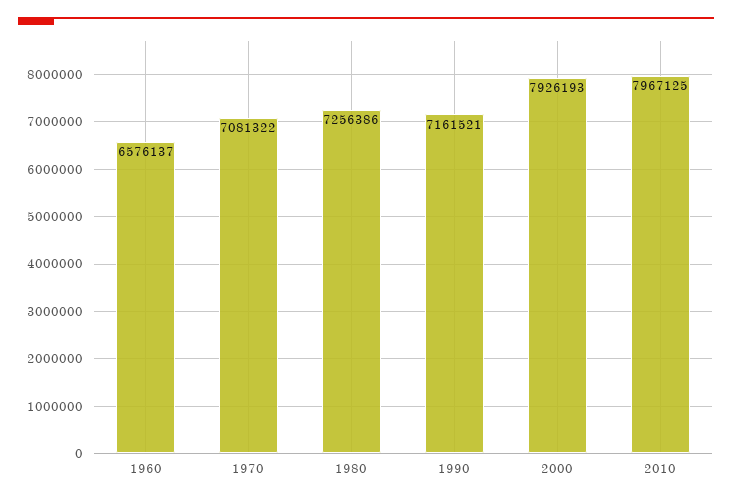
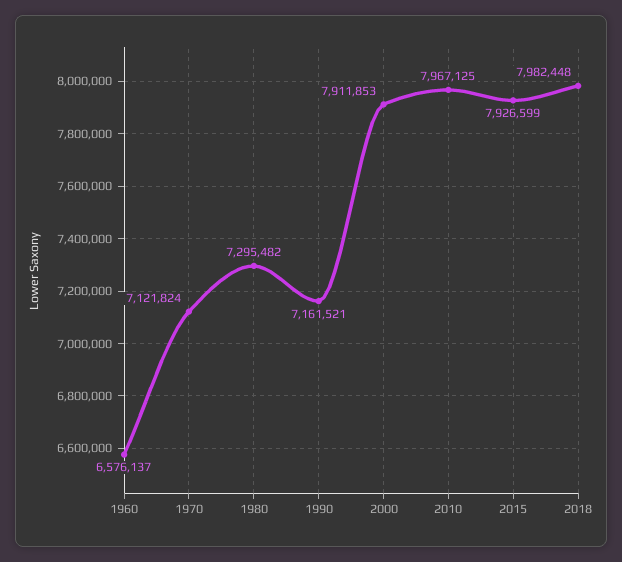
1970: 7081322 -> 7121824
1980: 7256386 -> 7295482
2000: 7926193 -> 7911853
2015: none -> 7926599
2018: none -> 7982448

